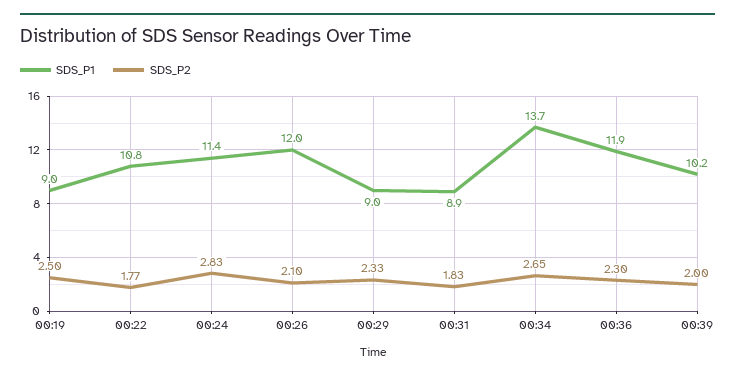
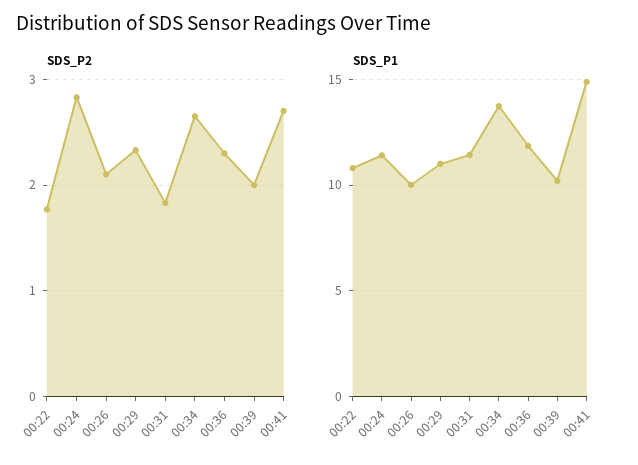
SDS_P1, 00:19: 9 -> none
SDS_P2, 00:19: 2.5 -> none
SDS_P1, 00:26: 12 -> 10
SDS_P1, 00:29: 9 -> 11
SDS_P1, 00:31: 8.9 -> 11.5
SDS_P2, 00:41: none -> 2.7
SDS_P1, 00:41: none -> 15

